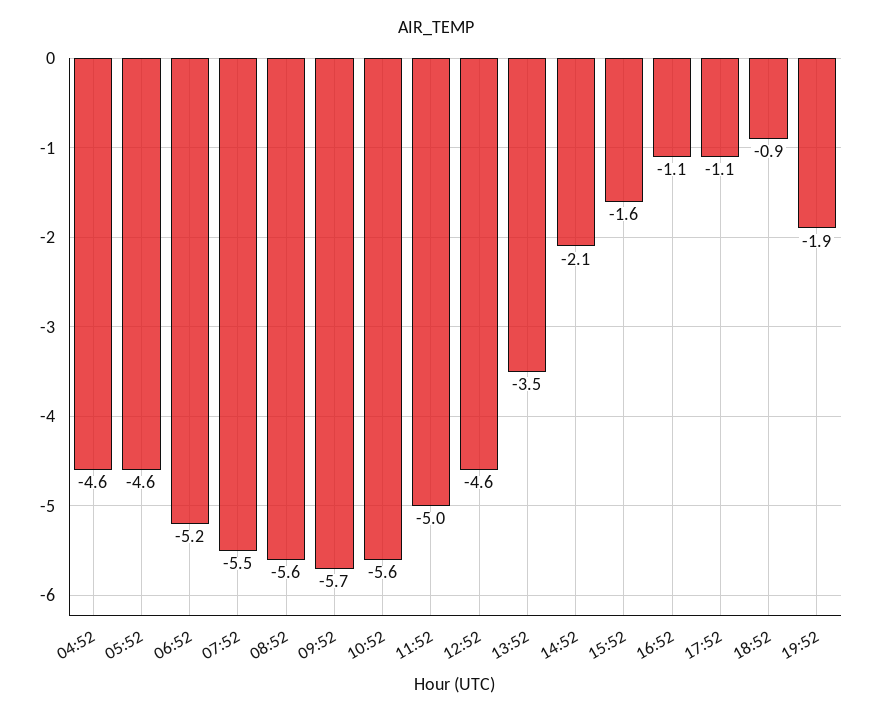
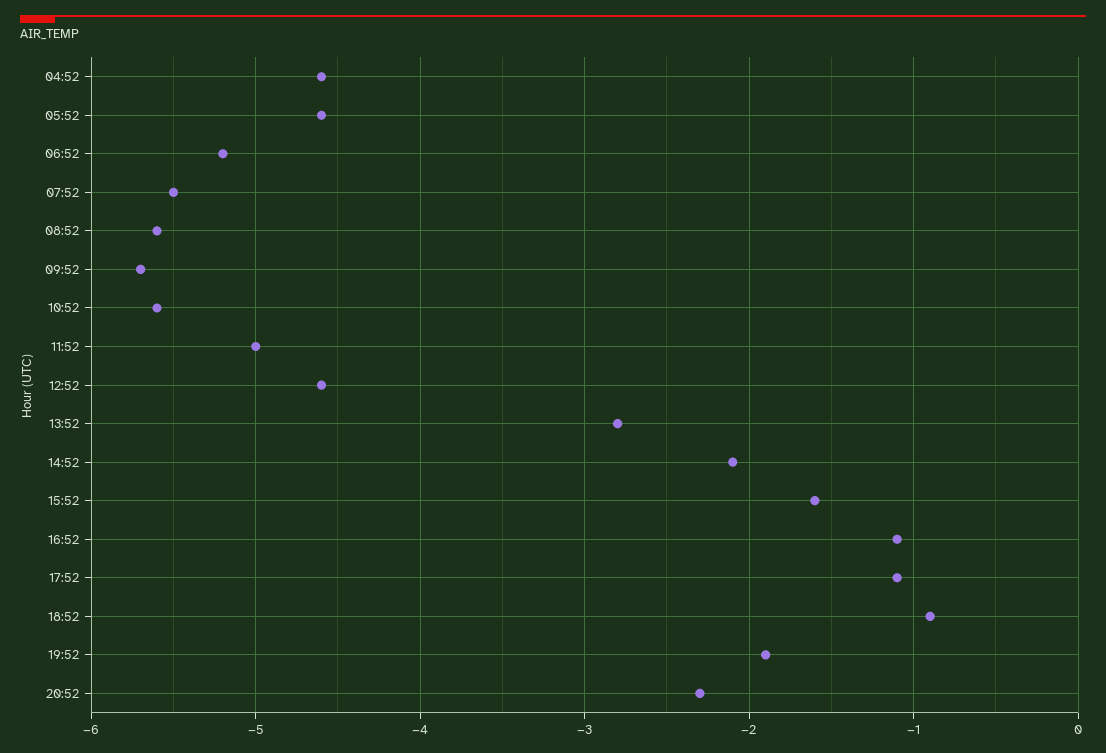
13:52: -3.5 -> -2.8
20:52: none -> -2.3

